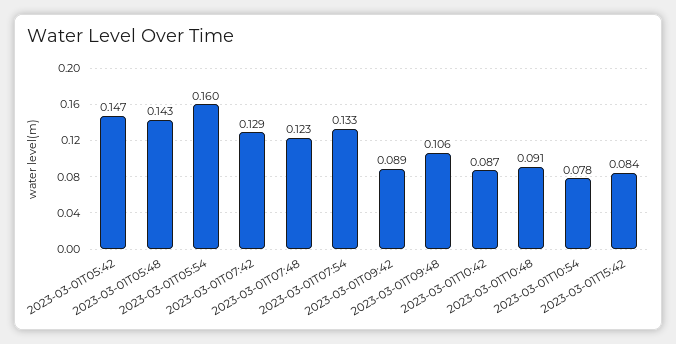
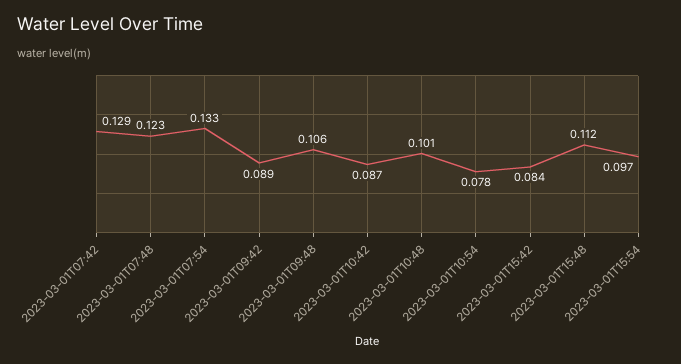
2023-03-01T05:42: 0.147 -> none
2023-03-01T05:48: 0.143 -> none
2023-03-01T05:54: 0.16 -> none
2023-03-01T10:48: 0.091 -> 0.101
2023-03-01T15:48: none -> 0.112
2023-03-01T15:54: none -> 0.097

